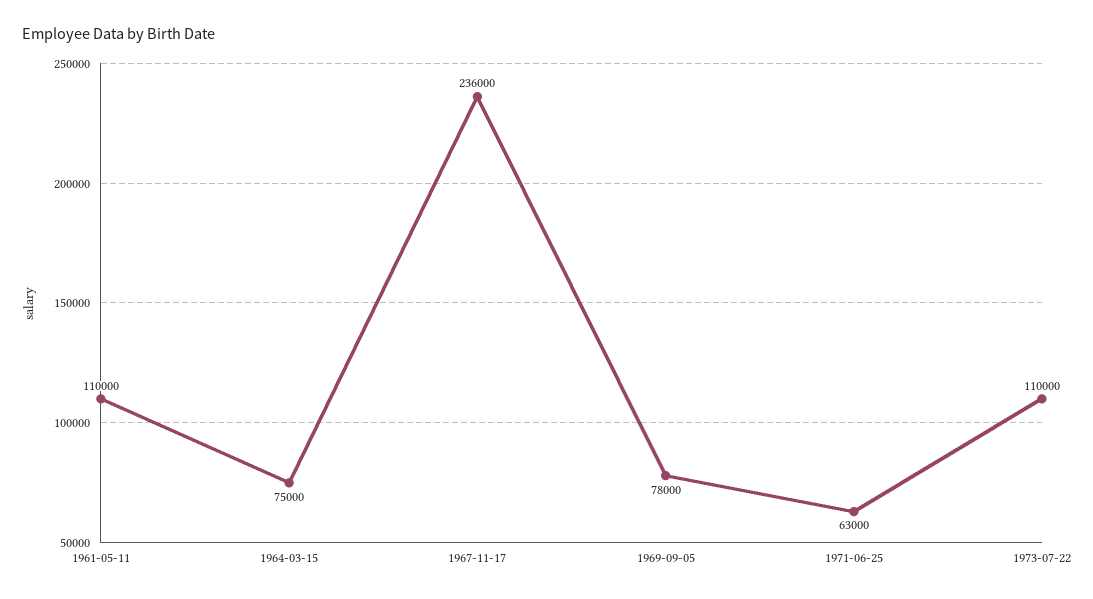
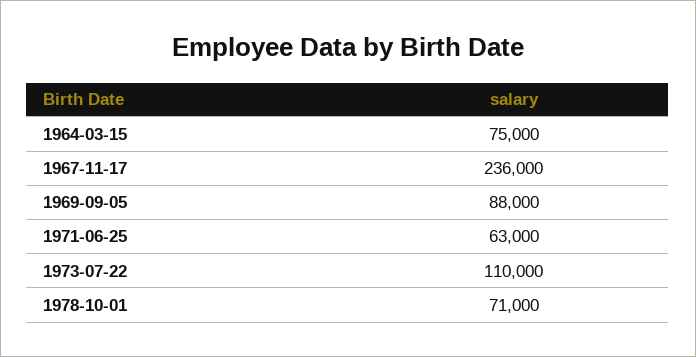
1961-05-11: 110000 -> none
1969-09-05: 78000 -> 88000
1978-10-01: none -> 71000

